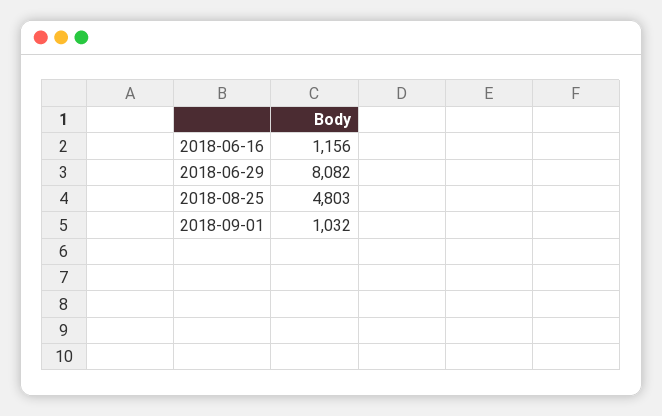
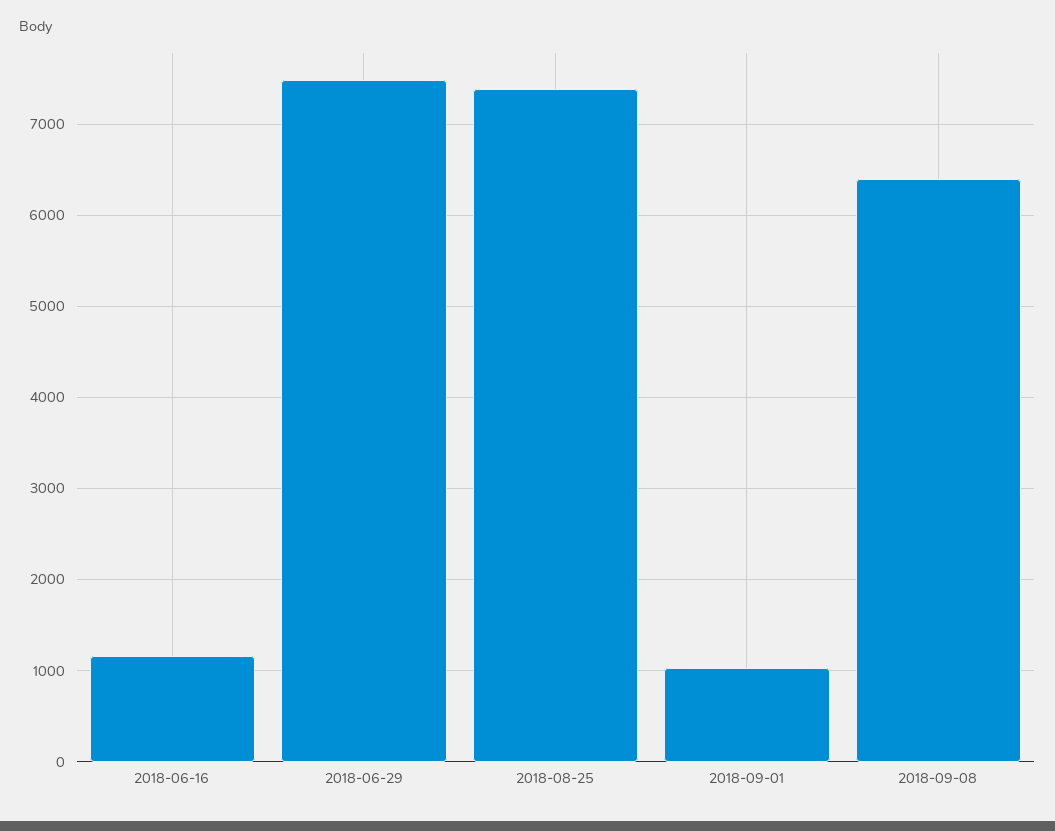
2018-06-29: 8082 -> 7500
2018-08-25: 4803 -> 7400
2018-09-08: none -> 6400

